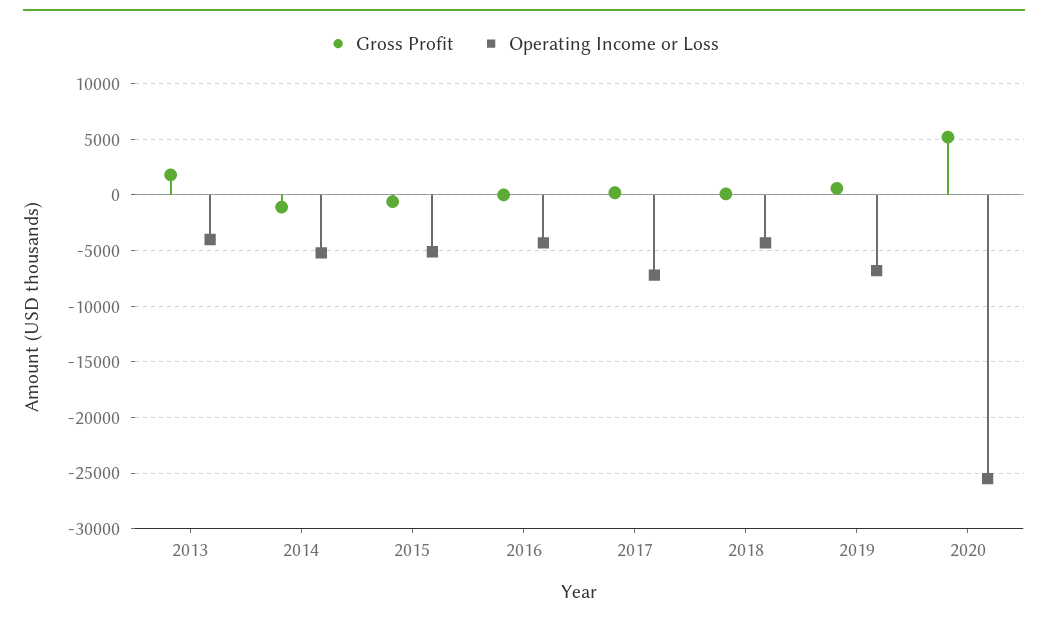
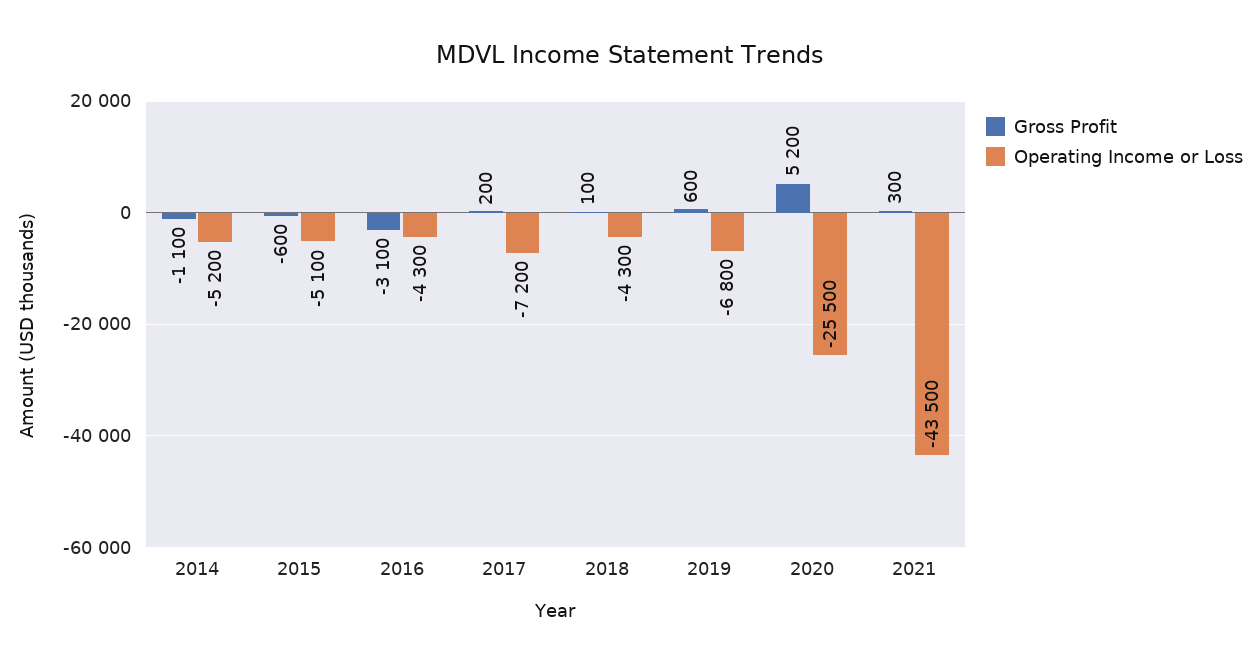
Gross Profit, 2013: 2000 -> none
Operating Income or Loss, 2013: -4000 -> none
Gross Profit, 2016: 0 -> -3100
Gross Profit, 2021: none -> 300
Operating Income or Loss, 2021: none -> -43500

